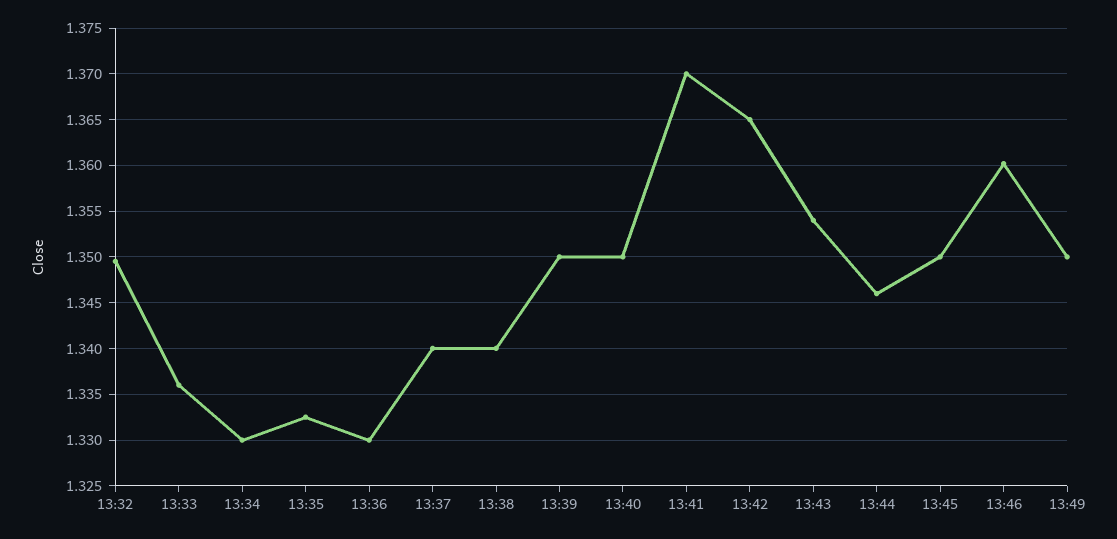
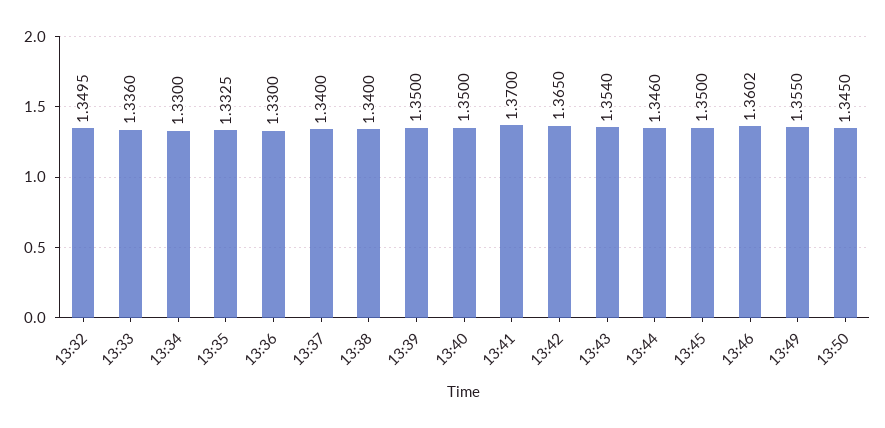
13:49: 1.35 -> 1.355
13:50: none -> 1.345

